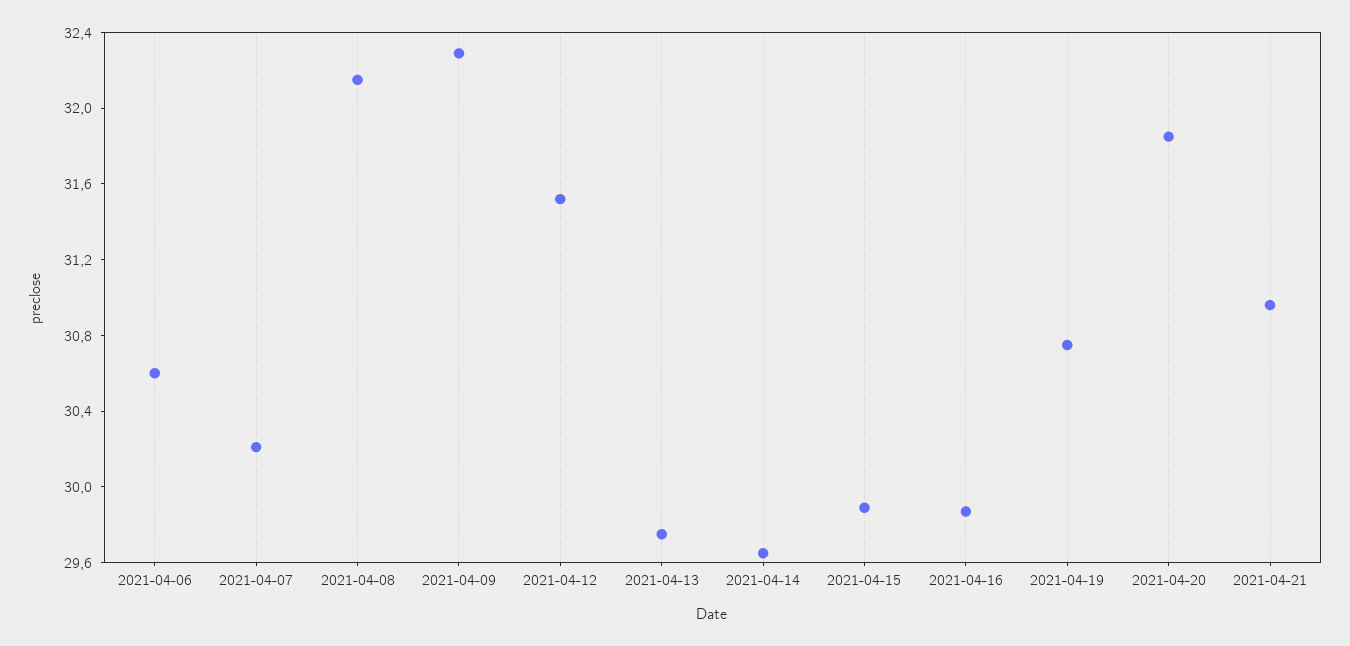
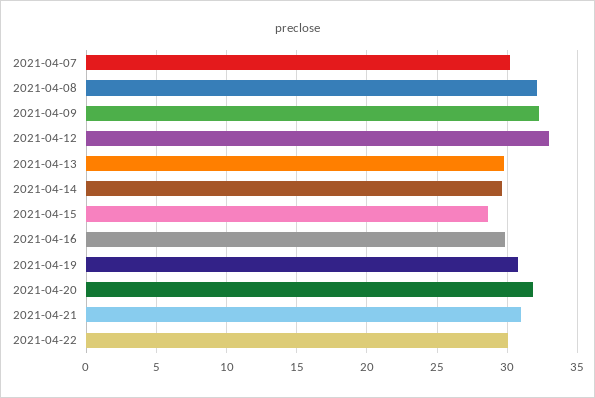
2021-04-06: 30.6 -> none
2021-04-12: 31.5 -> 33
2021-04-15: 29.9 -> 28.5
2021-04-22: none -> 30

